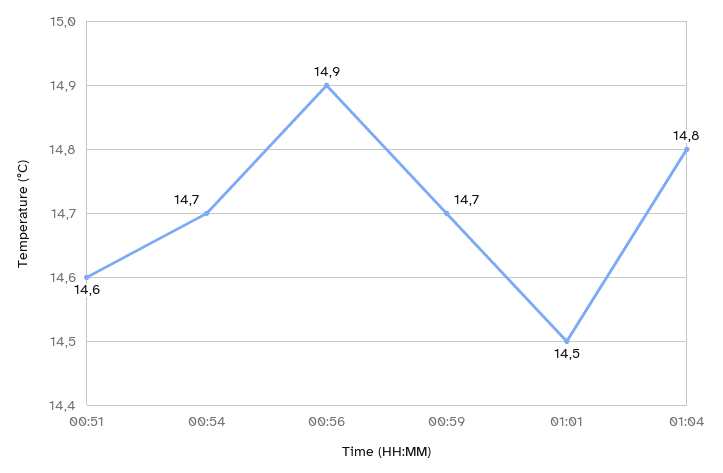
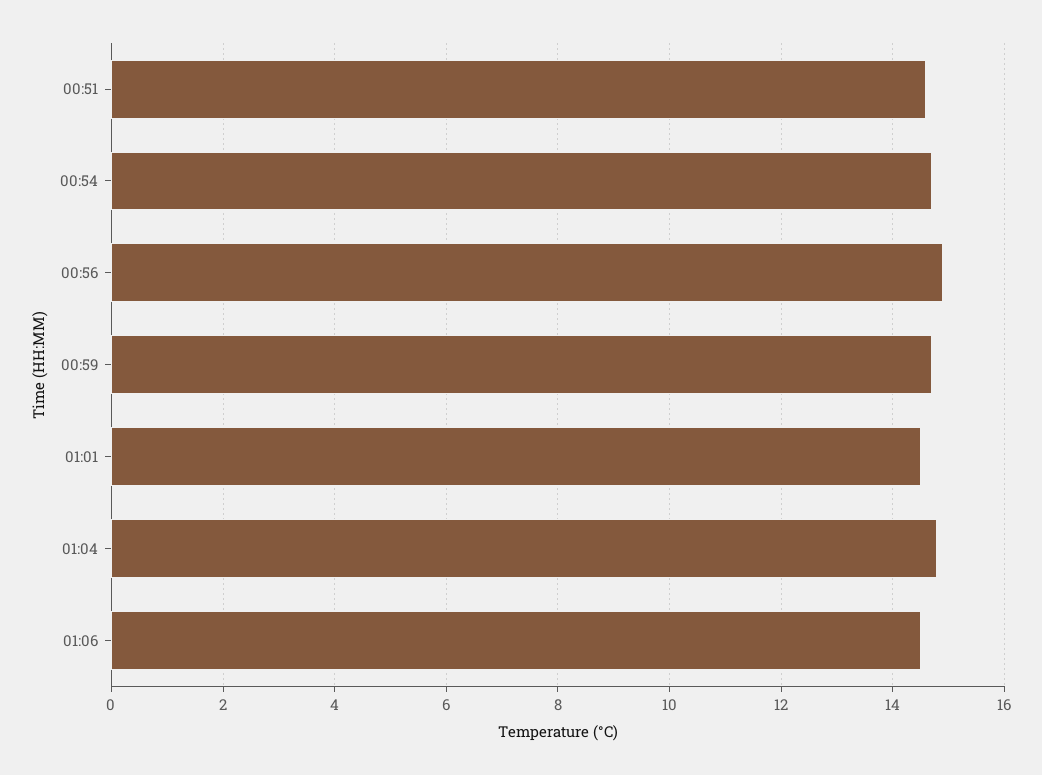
01:06: none -> 14.5

